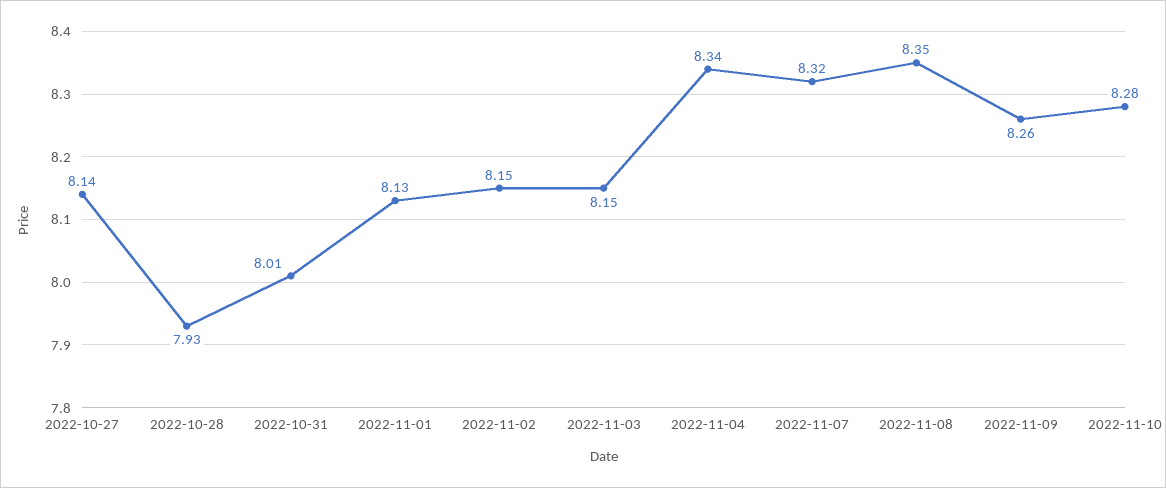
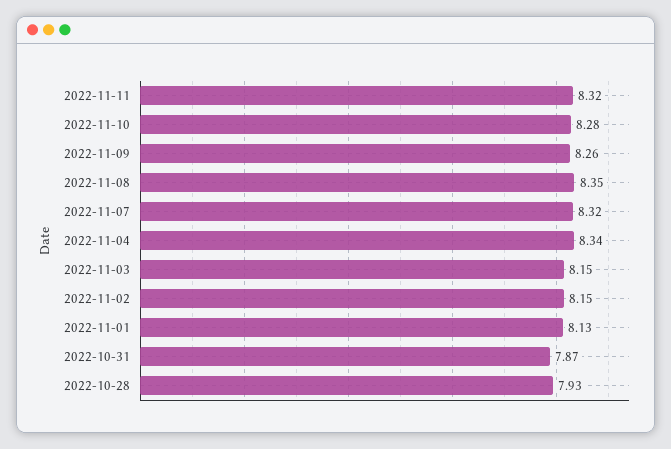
2022-10-27: 8.14 -> none
2022-10-31: 8.01 -> 7.87
2022-11-11: none -> 8.32

